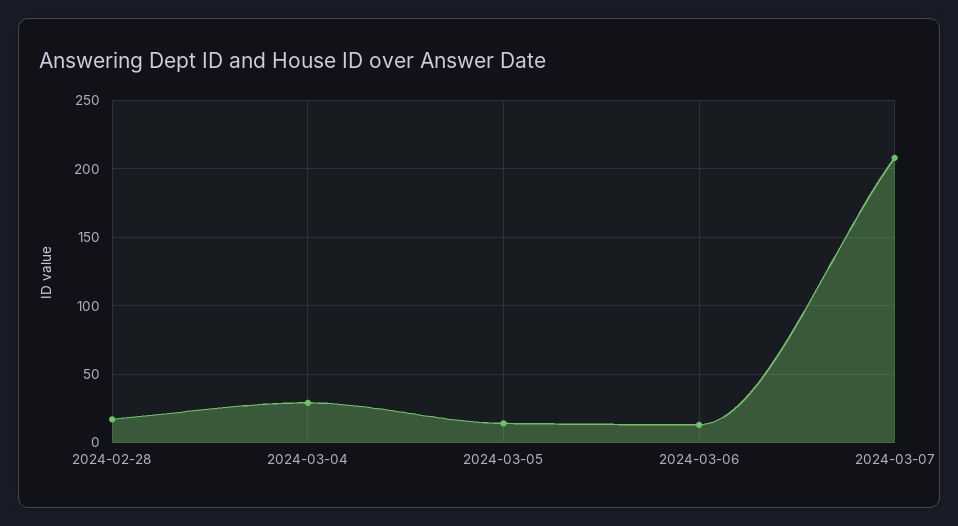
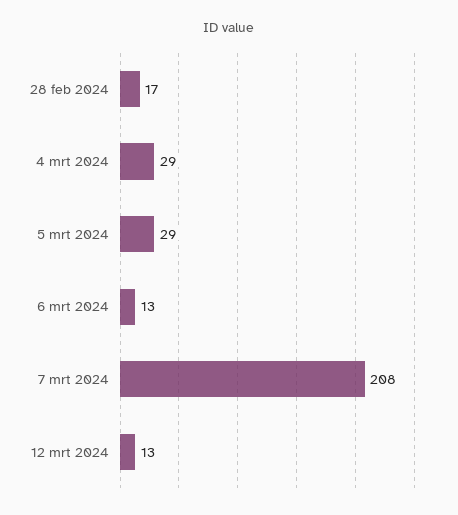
2024-03-05: 15 -> 29
12 mrt 2024: none -> 13

